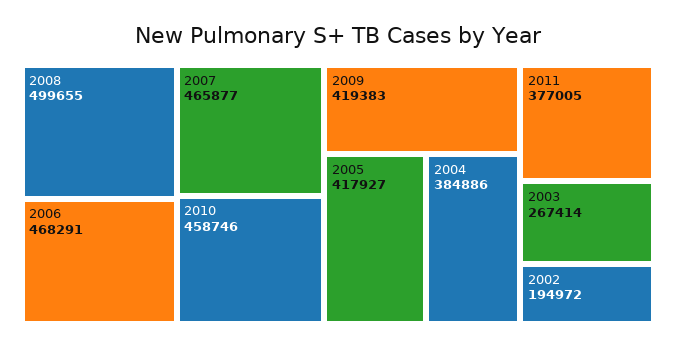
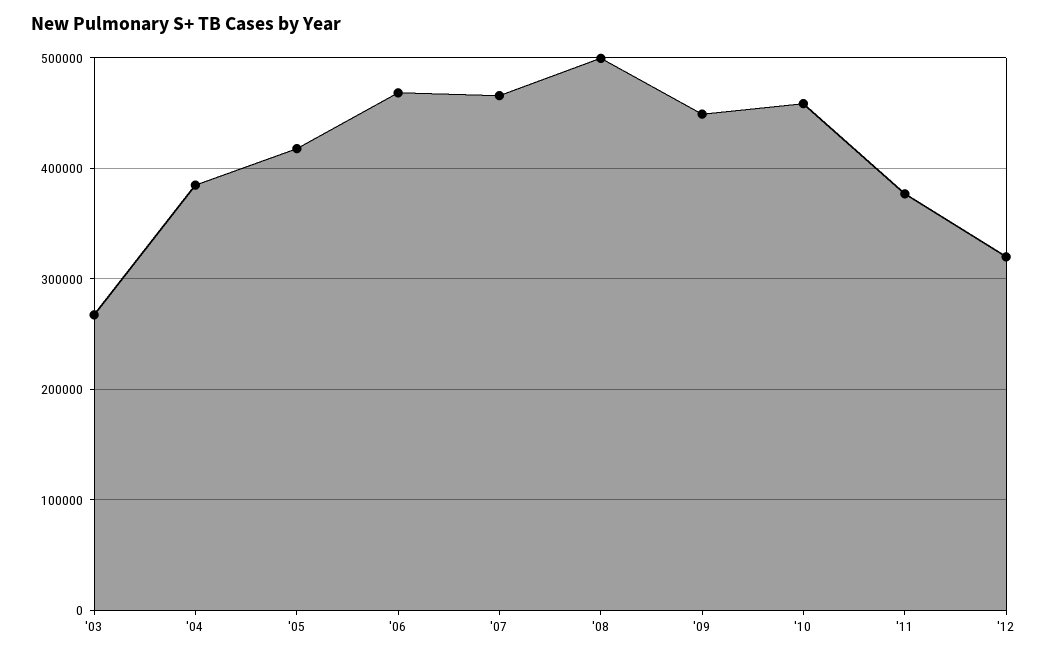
2009: 419383 -> 450000
2002: 194972 -> none
'12: none -> 320000

